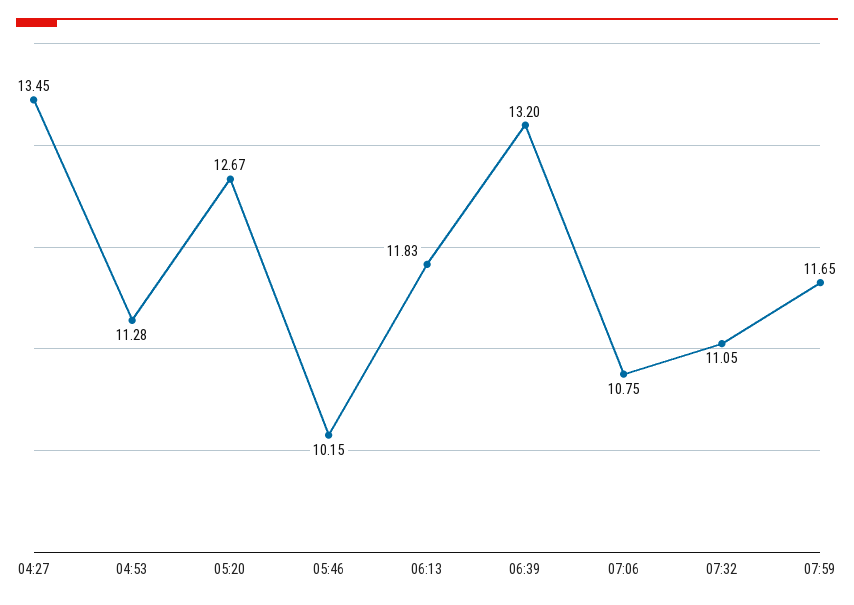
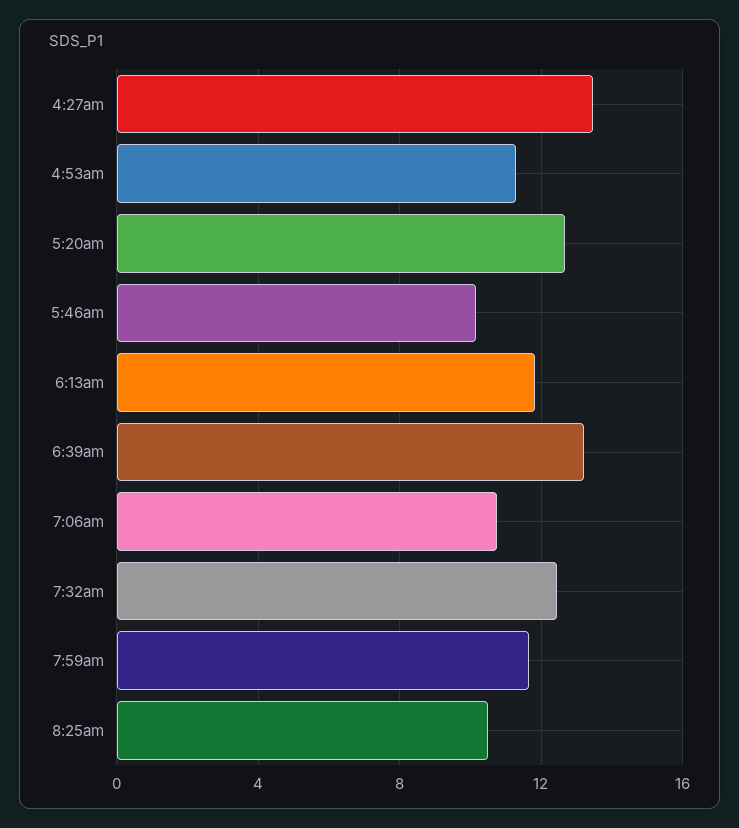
07:32: 11.05 -> 12.5
8:25am: none -> 10.5

